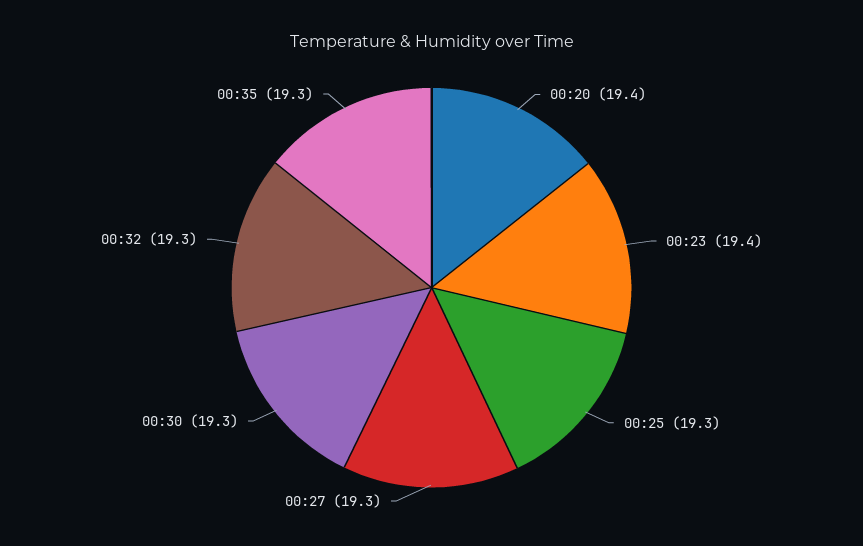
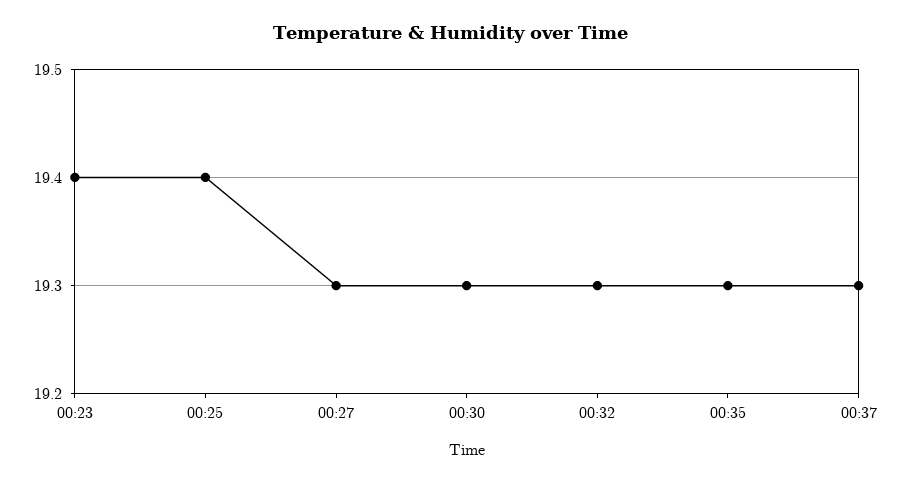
00:20: 19.4 -> none
00:25: 19.3 -> 19.4
00:37: none -> 19.3

